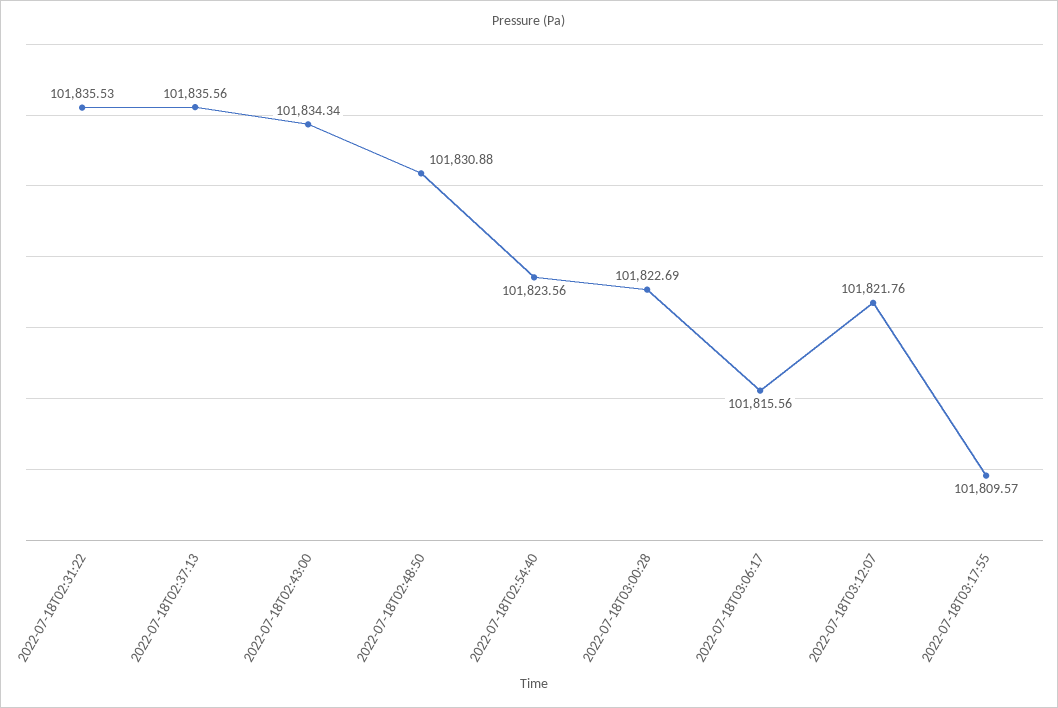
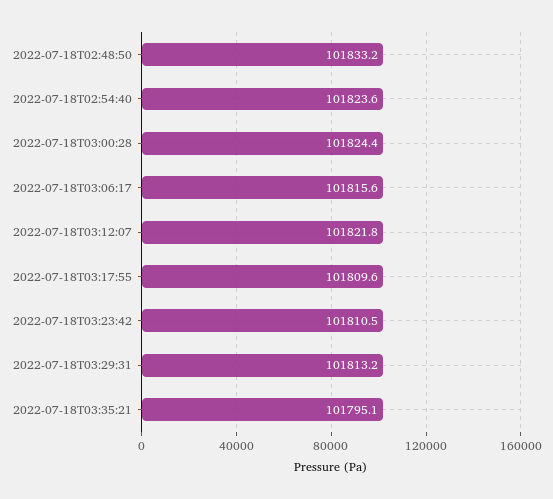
2022-07-18T02:31:22: 101835.53 -> none
2022-07-18T02:37:13: 101835.56 -> none
2022-07-18T02:43:00: 101834.34 -> none
2022-07-18T02:48:50: 101830.88 -> 101833.2
2022-07-18T03:00:28: 101822.69 -> 101824.4
2022-07-18T03:23:42: none -> 101810.5
2022-07-18T03:29:31: none -> 101813.2
2022-07-18T03:35:21: none -> 101795.1

